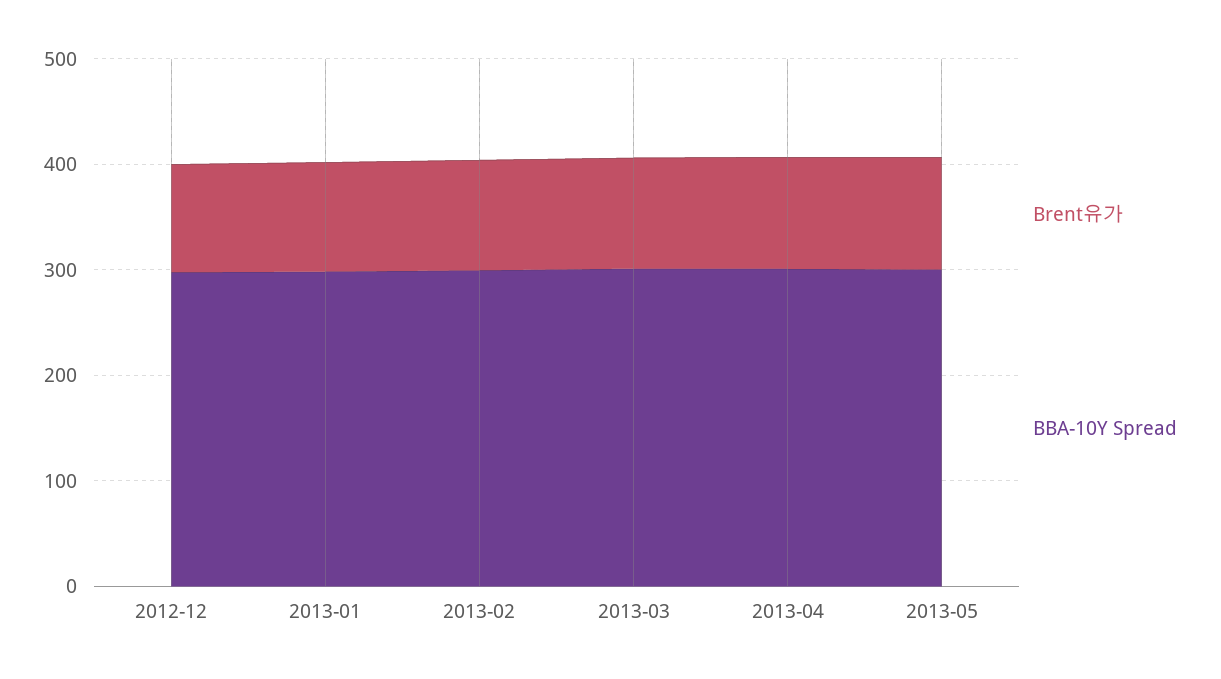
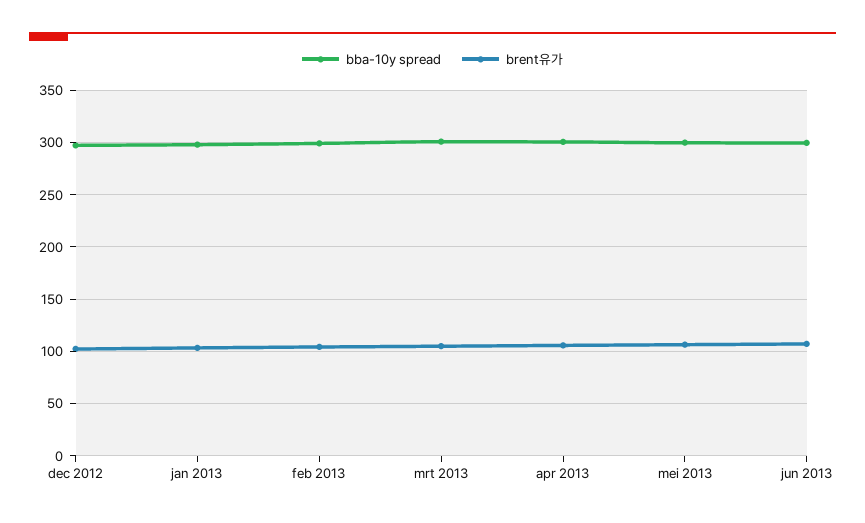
BBA-10Y Spread, jun 2013: none -> 300
Brent유가, jun 2013: none -> 110

